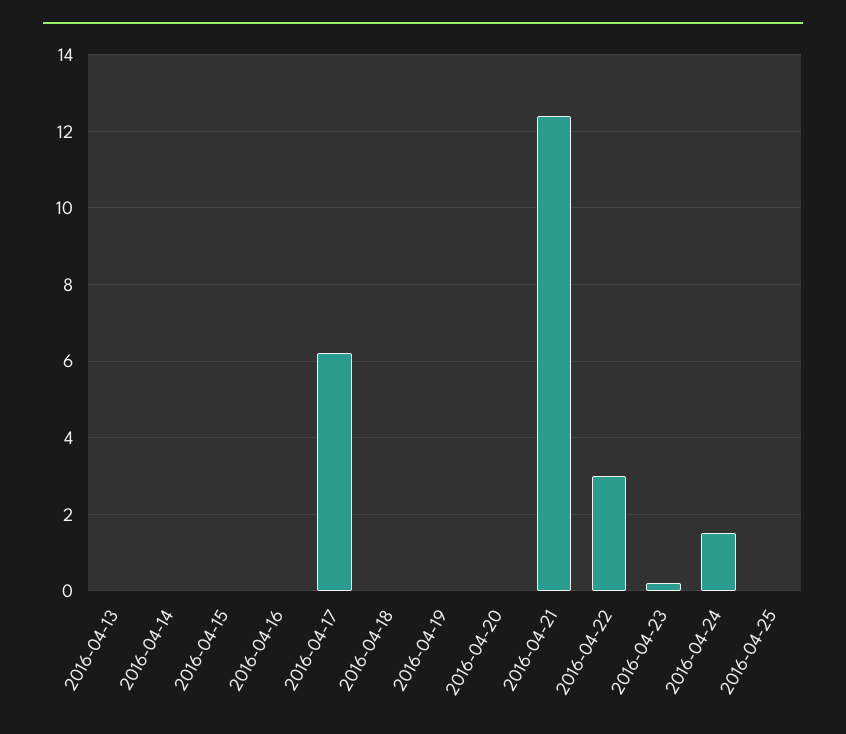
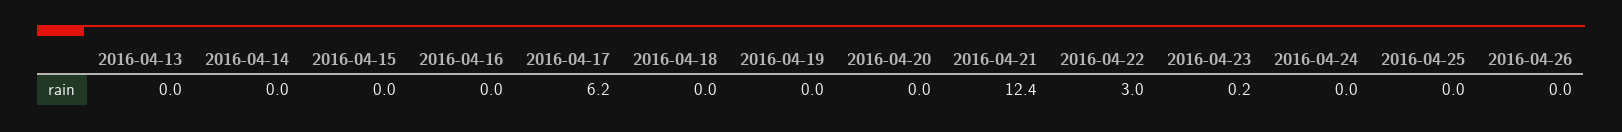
2016-04-24: 1.5 -> 0
2016-04-26: none -> 0

